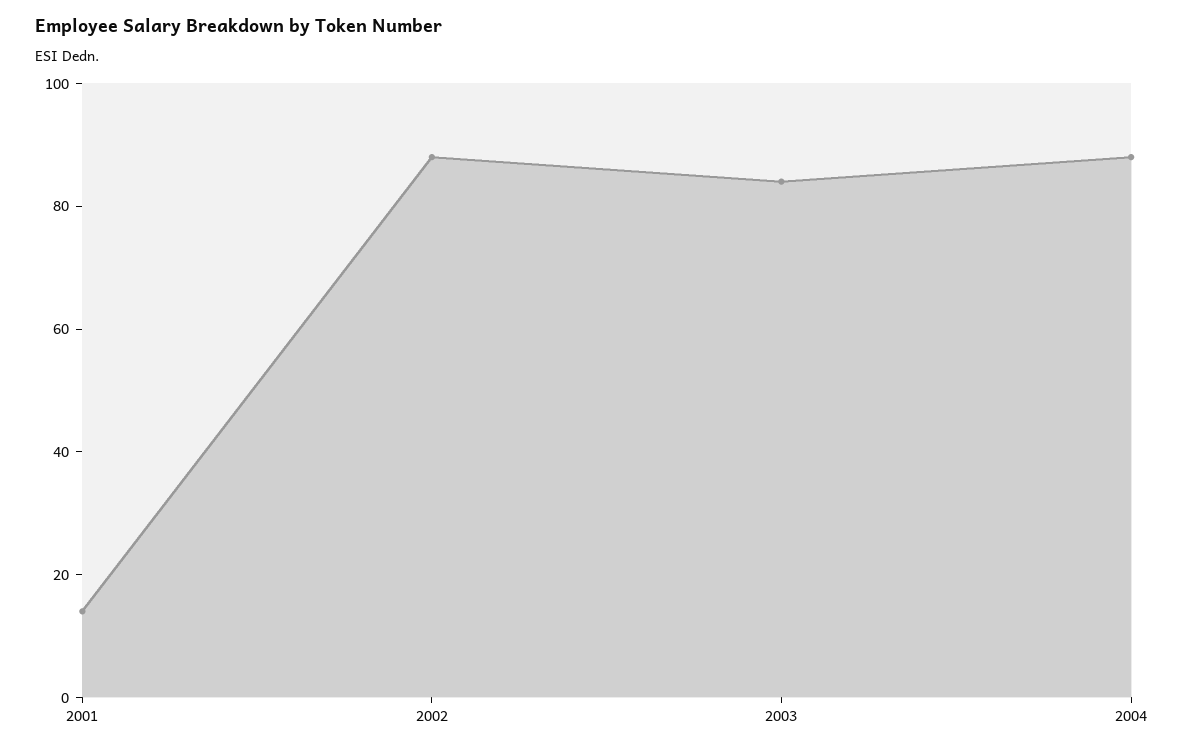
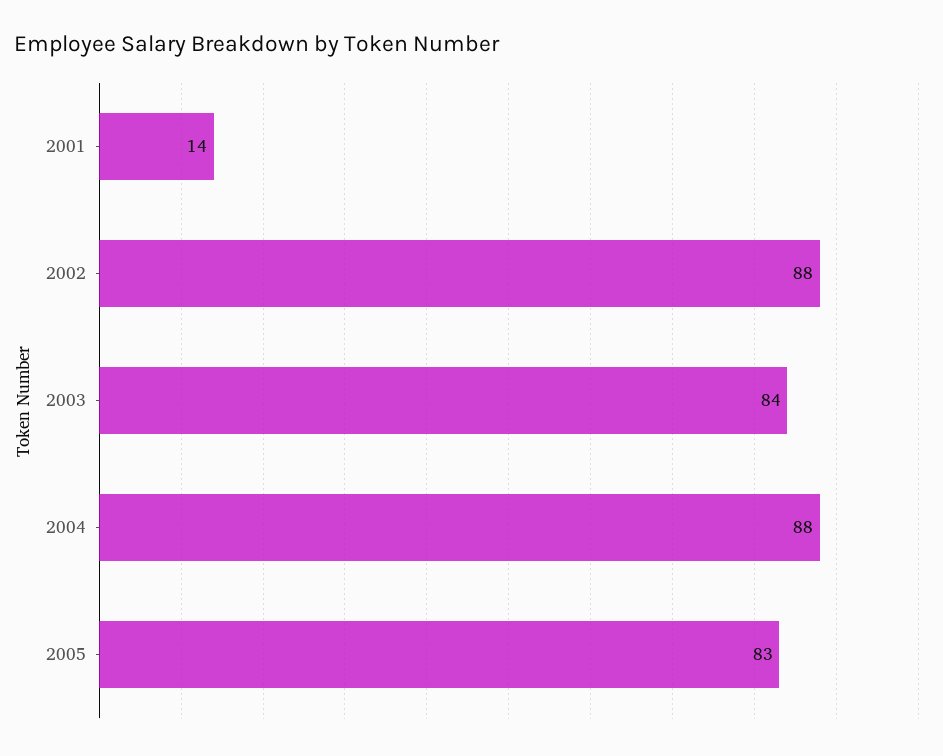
2005: none -> 83

